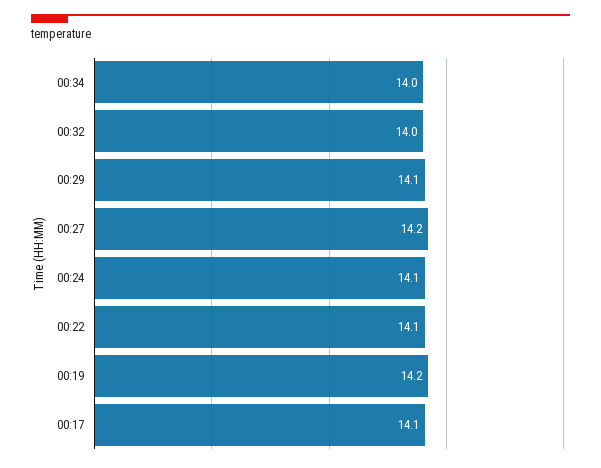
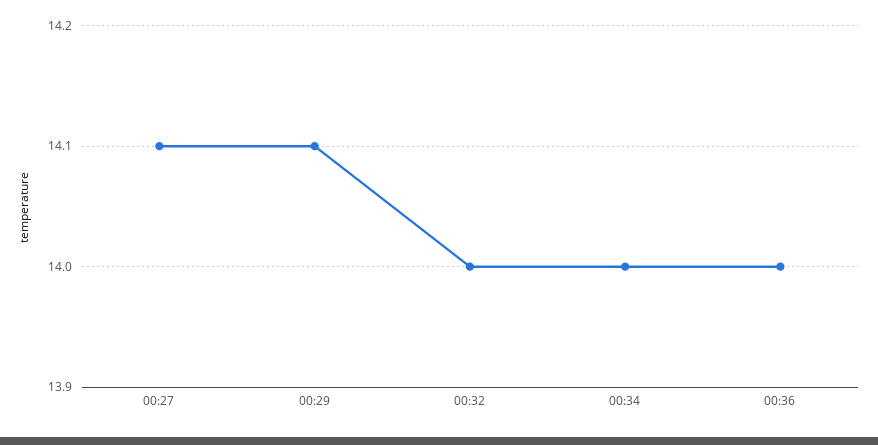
00:27: 14.2 -> 14.1
00:24: 14.1 -> none
00:22: 14.1 -> none
00:19: 14.2 -> none
00:17: 14.1 -> none
00:36: none -> 14

